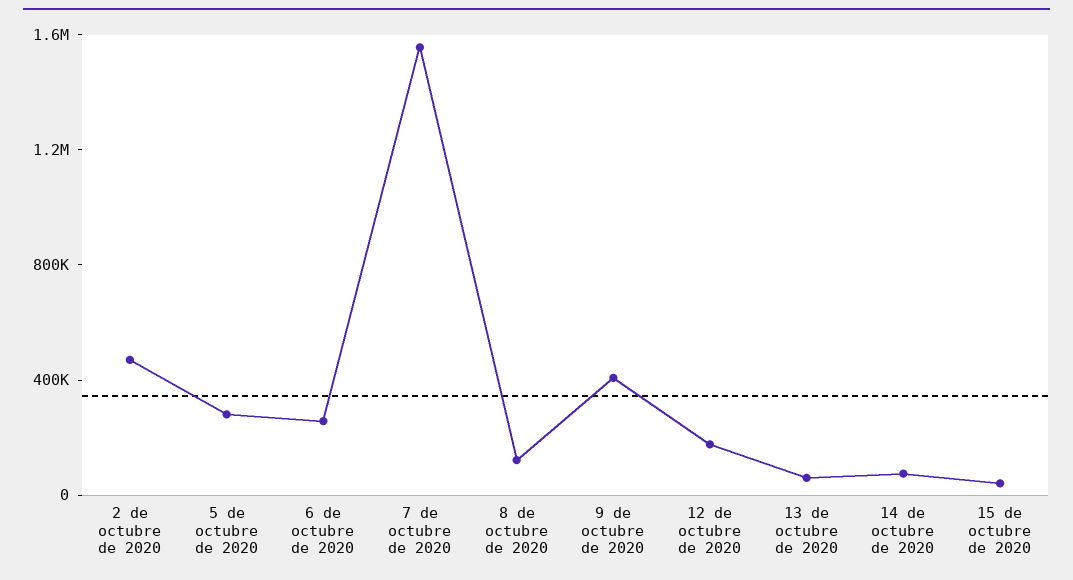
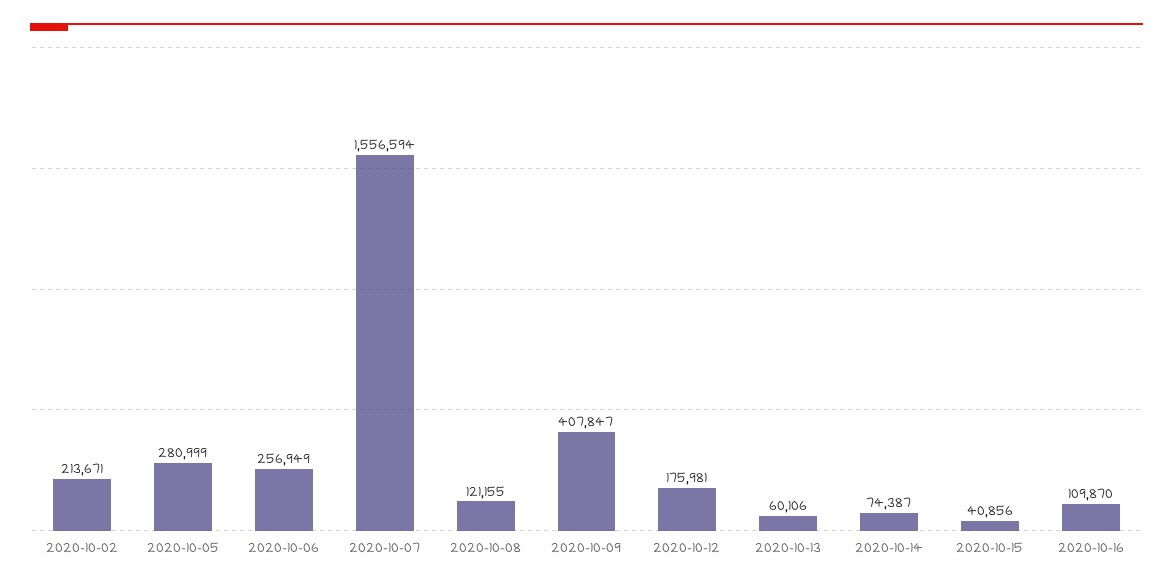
2 de octubre de 2020: 500000 -> 213671
2020-10-16: none -> 109870

